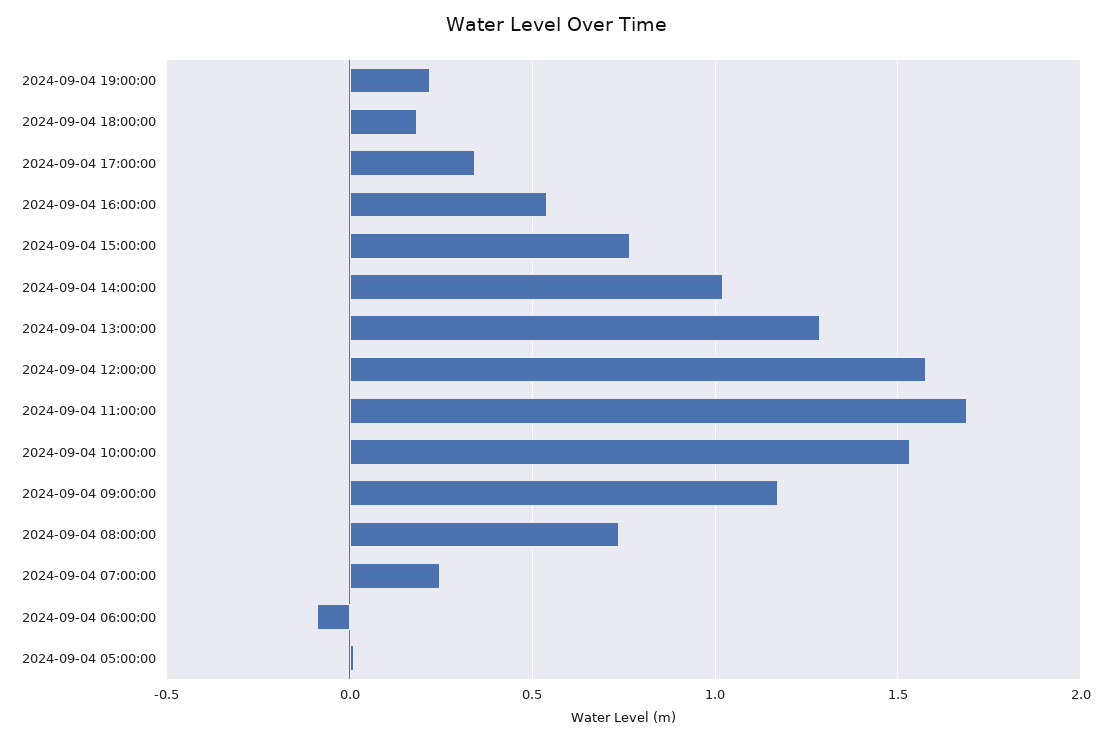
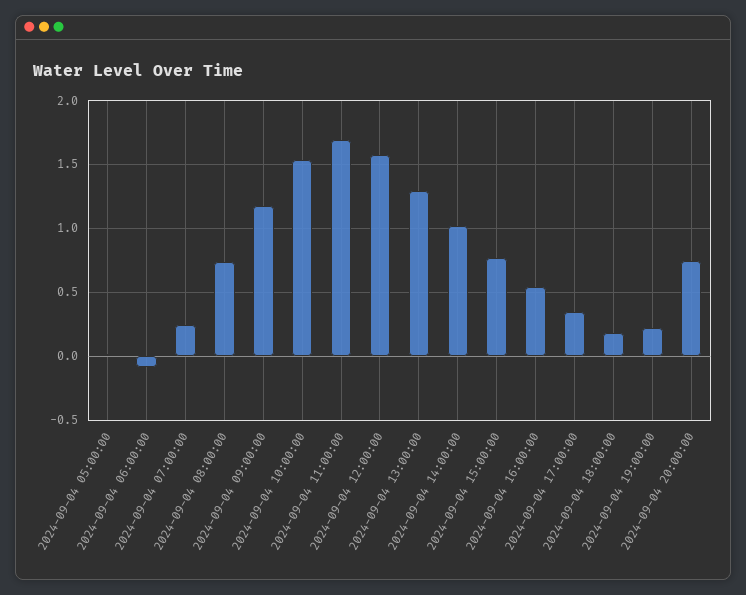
2024-09-04 20:00:00: none -> 0.75

